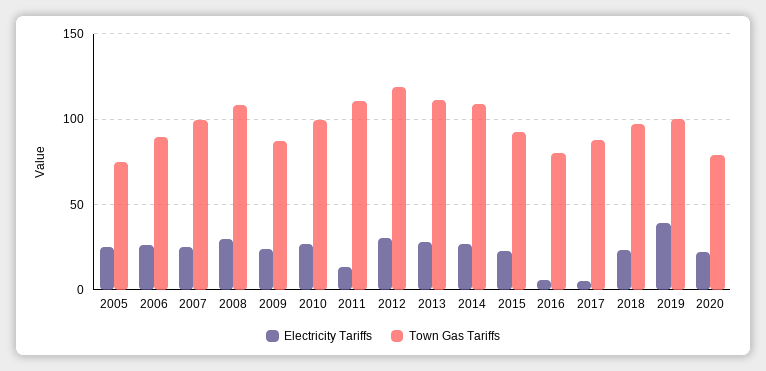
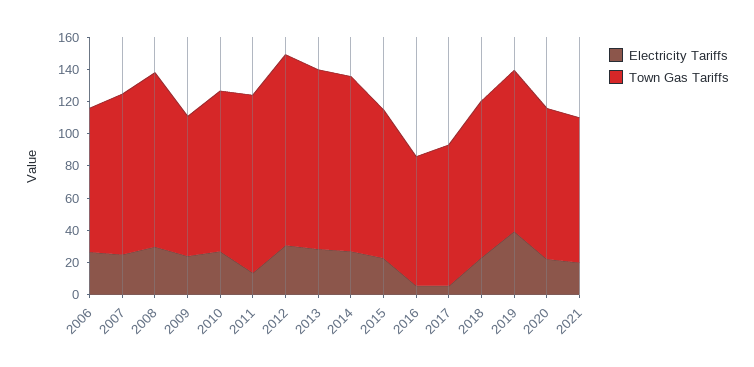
Electricity Tariffs, 2005: 25 -> none
Town Gas Tariffs, 2005: 75 -> none
Town Gas Tariffs, 2020: 80 -> 95
Electricity Tariffs, 2021: none -> 20
Town Gas Tariffs, 2021: none -> 90

